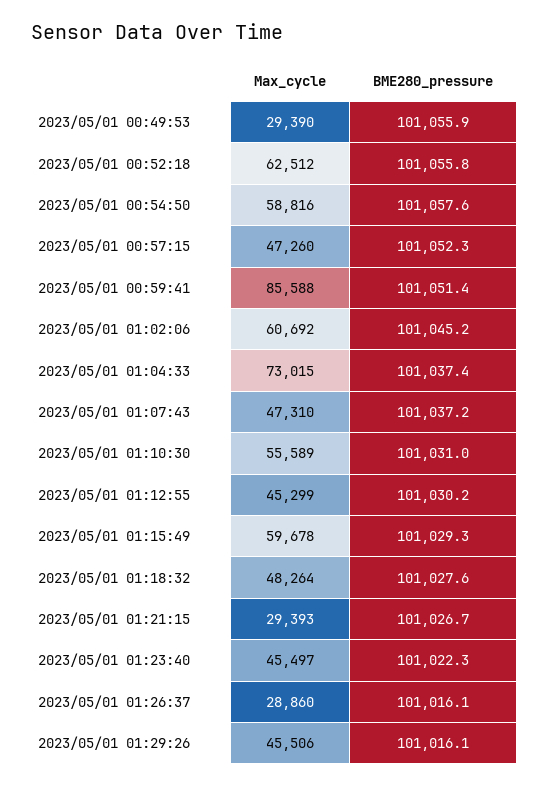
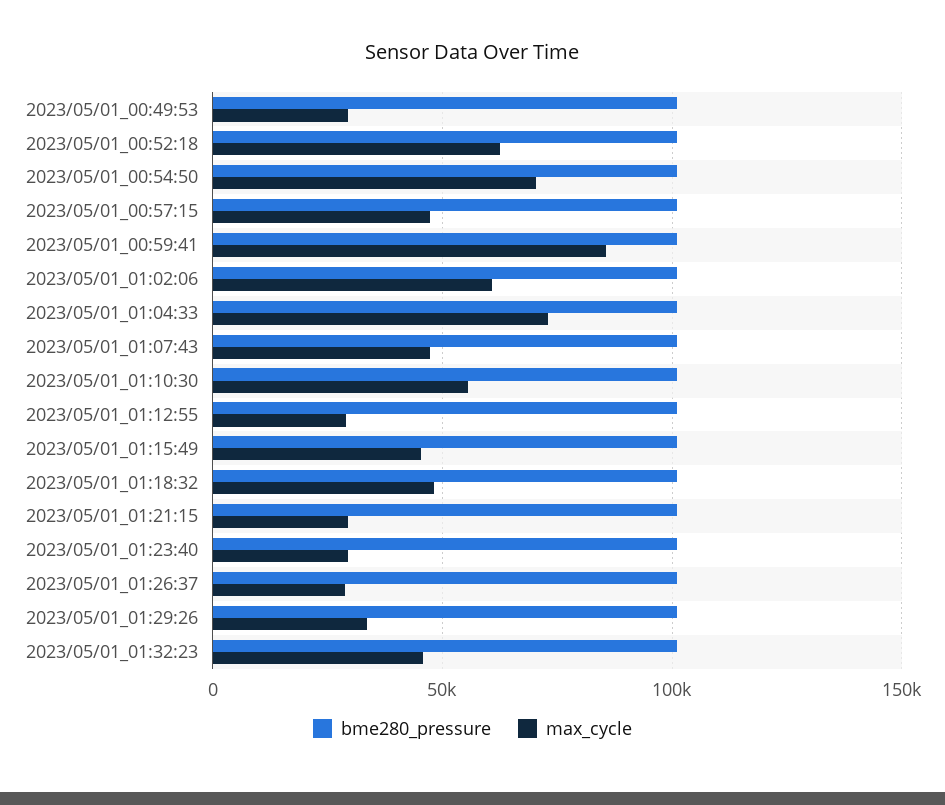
Max_cycle, 2023/05/01 00:54:50: 58816 -> 70000
Max_cycle, 2023/05/01 01:12:55: 45299 -> 30000
Max_cycle, 2023/05/01 01:15:49: 59678 -> 45000
Max_cycle, 2023/05/01 01:23:40: 45497 -> 30000
Max_cycle, 2023/05/01 01:29:26: 45506 -> 35000
BME280_pressure, 2023/05/01_01:32:23: none -> 100000
Max_cycle, 2023/05/01_01:32:23: none -> 45000

